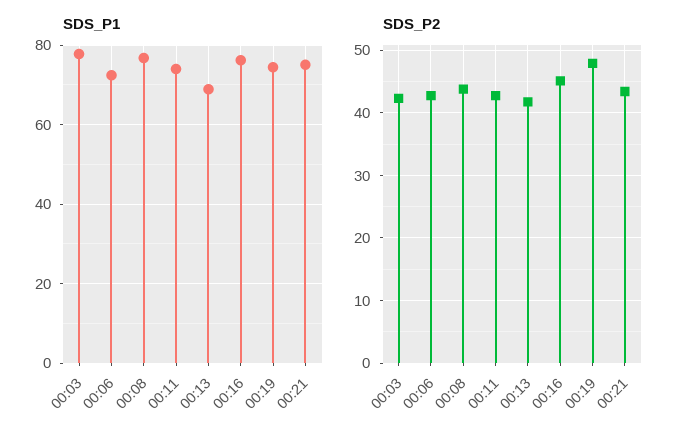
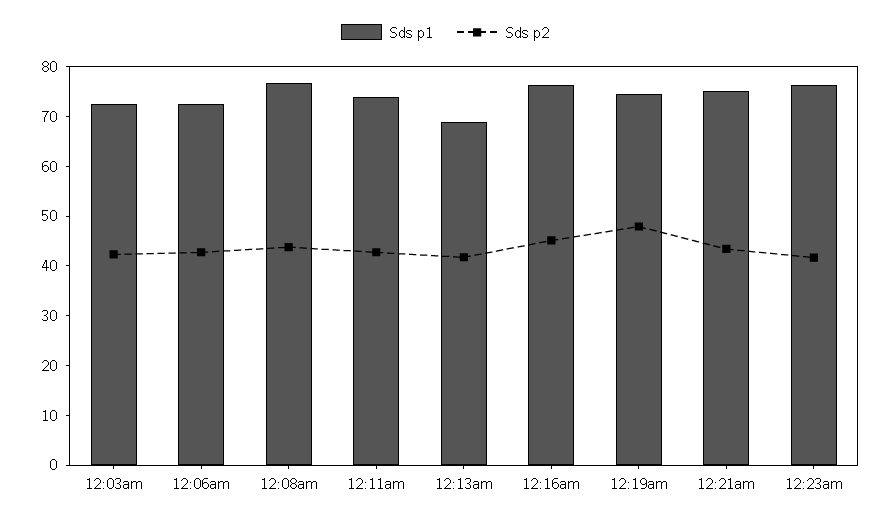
SDS_P1, 00:03: 78 -> 72
SDS_P1, 12:23am: none -> 76
SDS_P2, 12:23am: none -> 42

